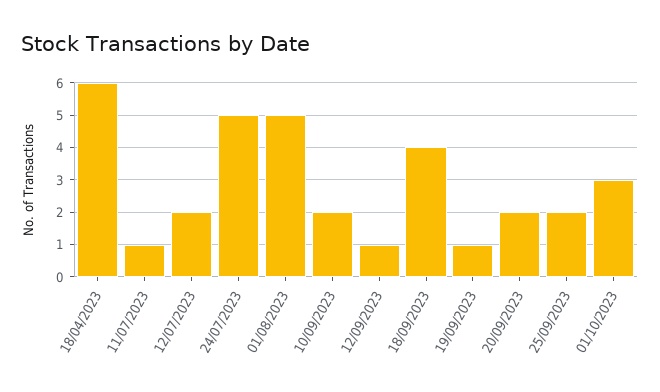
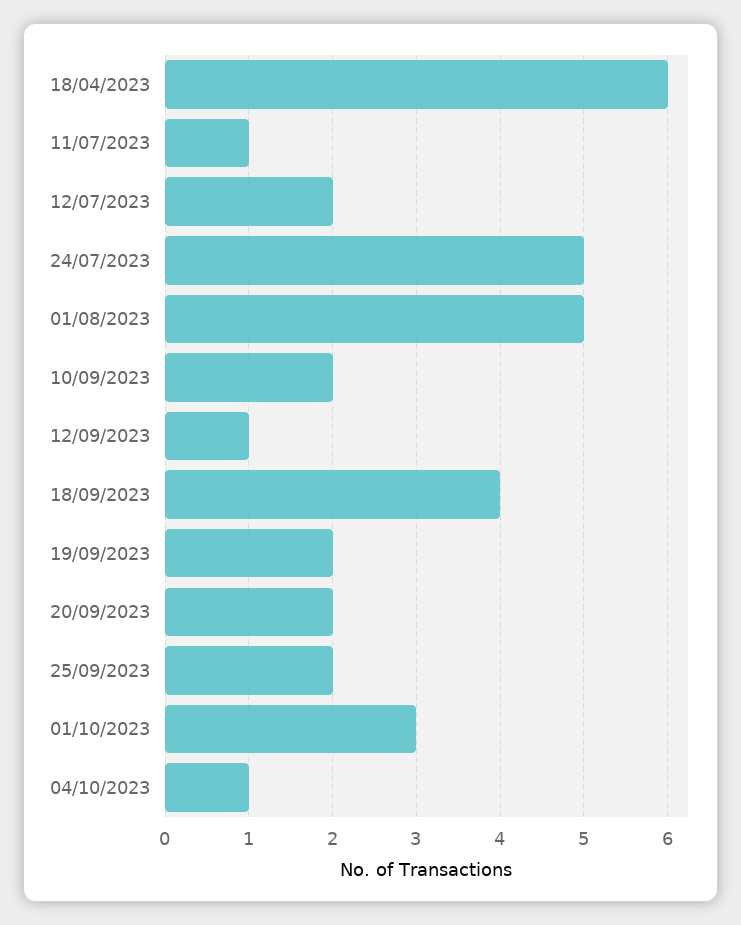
19/09/2023: 1 -> 2
04/10/2023: none -> 1

